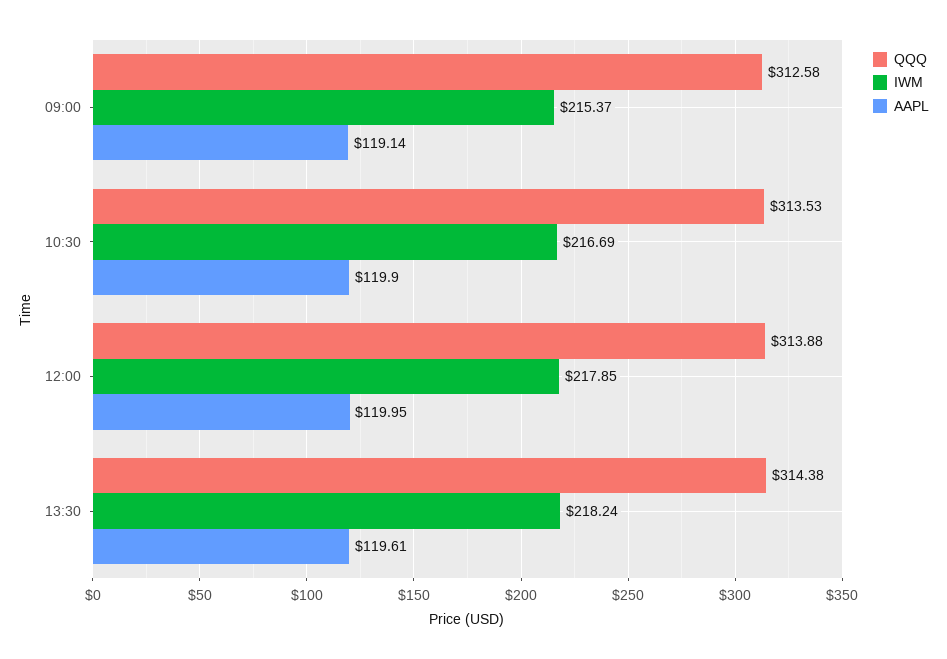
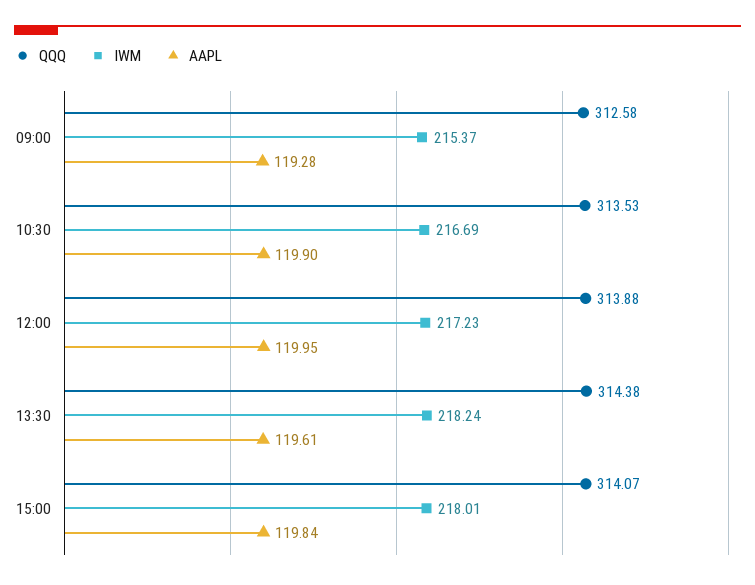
AAPL, 09:00: 119.14 -> 119.28
IWM, 12:00: 217.85 -> 217.23
QQQ, 15:00: none -> 314.07
IWM, 15:00: none -> 218.01
AAPL, 15:00: none -> 119.84

